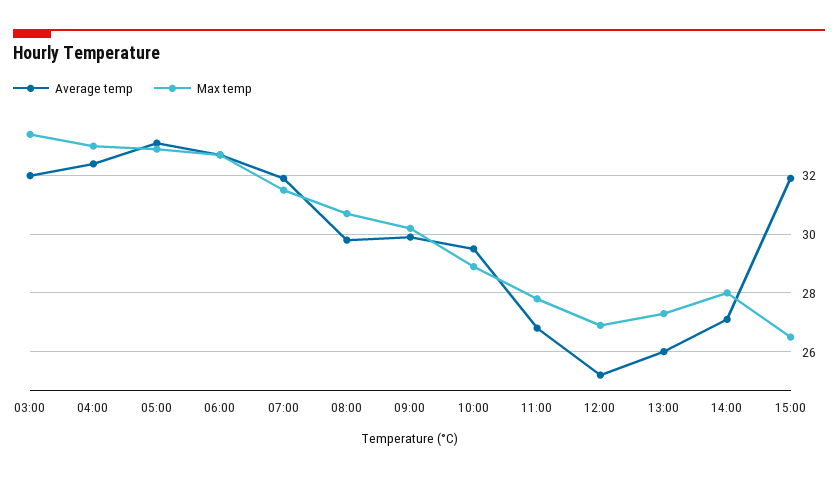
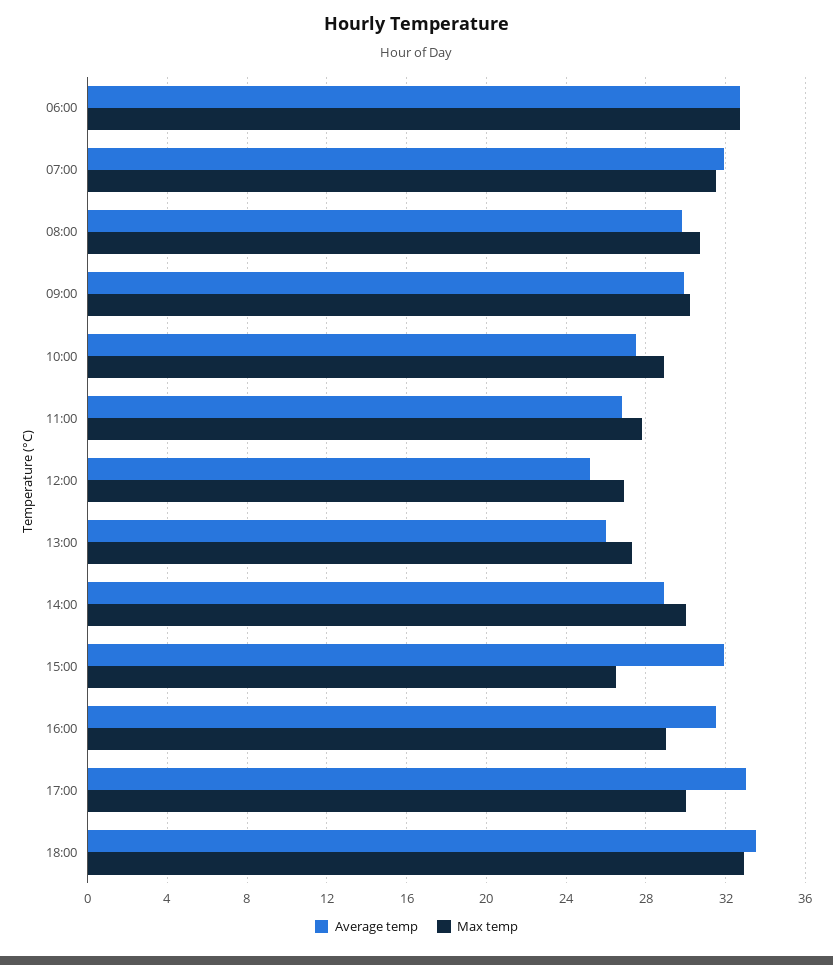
Average temp, 03:00: 32 -> none
Max temp, 03:00: 33.5 -> none
Average temp, 04:00: 32.5 -> none
Max temp, 04:00: 33 -> none
Average temp, 05:00: 33 -> none
Max temp, 05:00: 33 -> none
Average temp, 10:00: 29.5 -> 27.5
Average temp, 14:00: 27 -> 29
Max temp, 14:00: 28 -> 30
Average temp, 16:00: none -> 31.5
Max temp, 16:00: none -> 29
Average temp, 17:00: none -> 33
Max temp, 17:00: none -> 30
Average temp, 18:00: none -> 33.5
Max temp, 18:00: none -> 33

